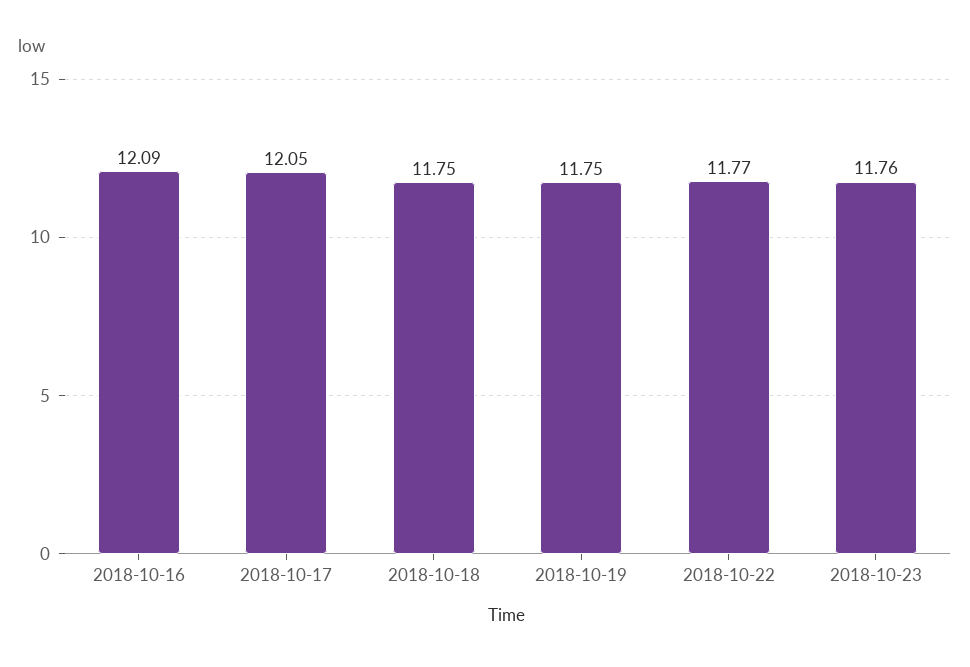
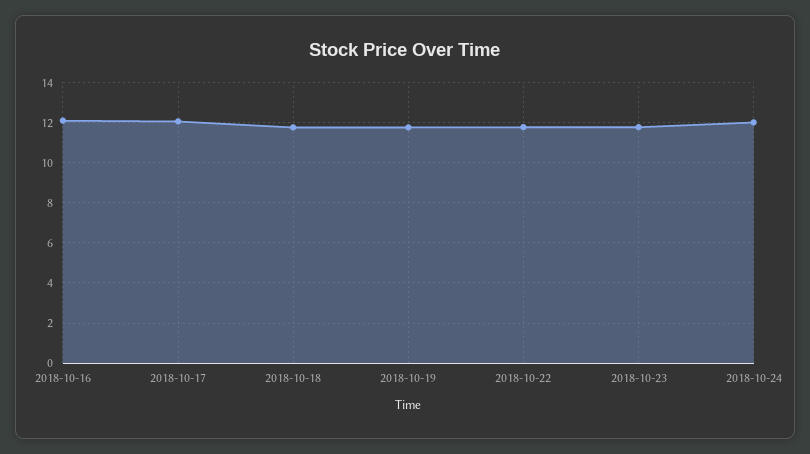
2018-10-24: none -> 12

